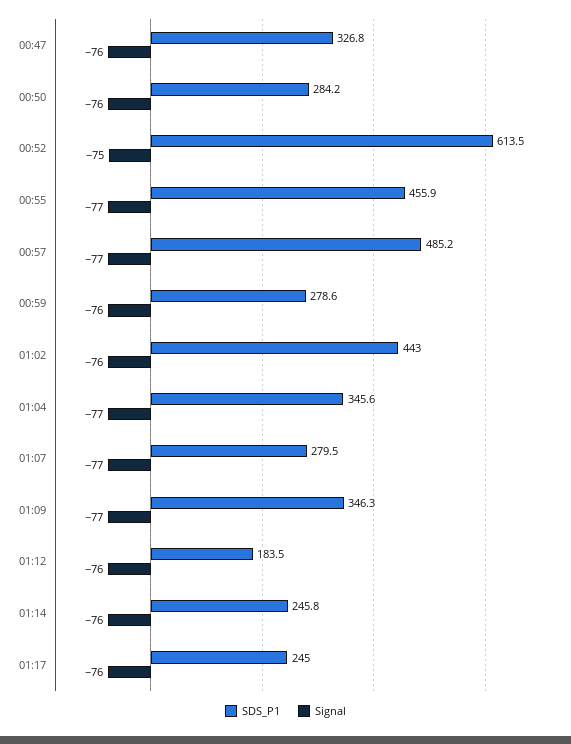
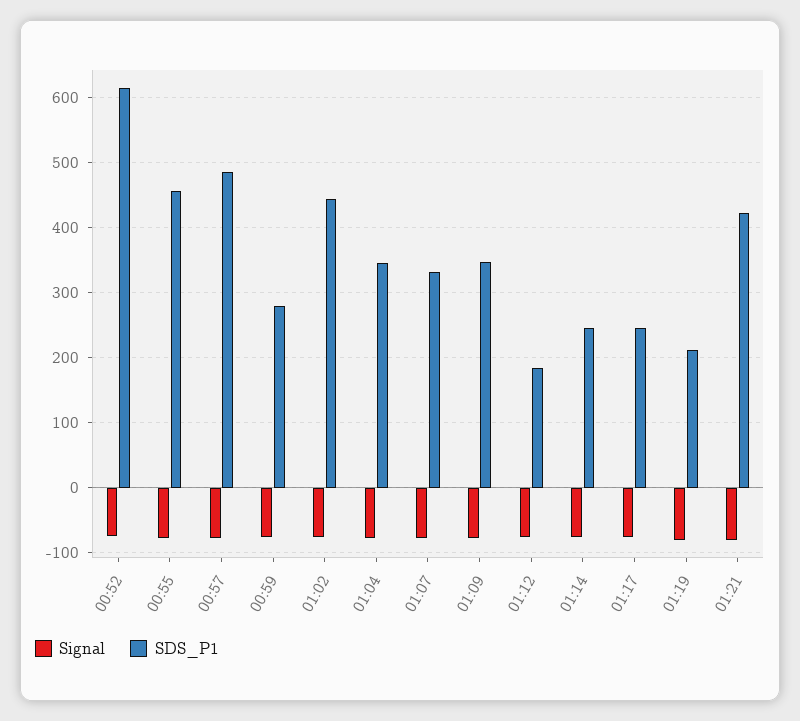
SDS_P1, 00:47: 326.8 -> none
Signal, 00:47: -76 -> none
SDS_P1, 00:50: 284.2 -> none
Signal, 00:50: -76 -> none
SDS_P1, 01:07: 279.5 -> 330
Signal, 01:19: none -> -80
SDS_P1, 01:19: none -> 210
Signal, 01:21: none -> -80
SDS_P1, 01:21: none -> 420

